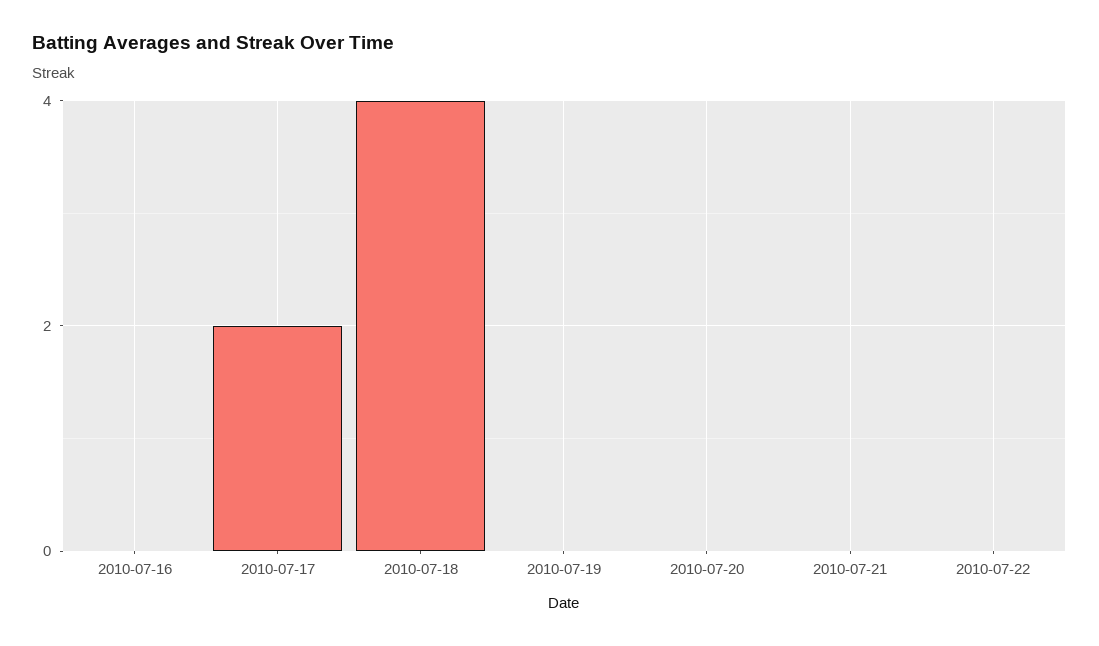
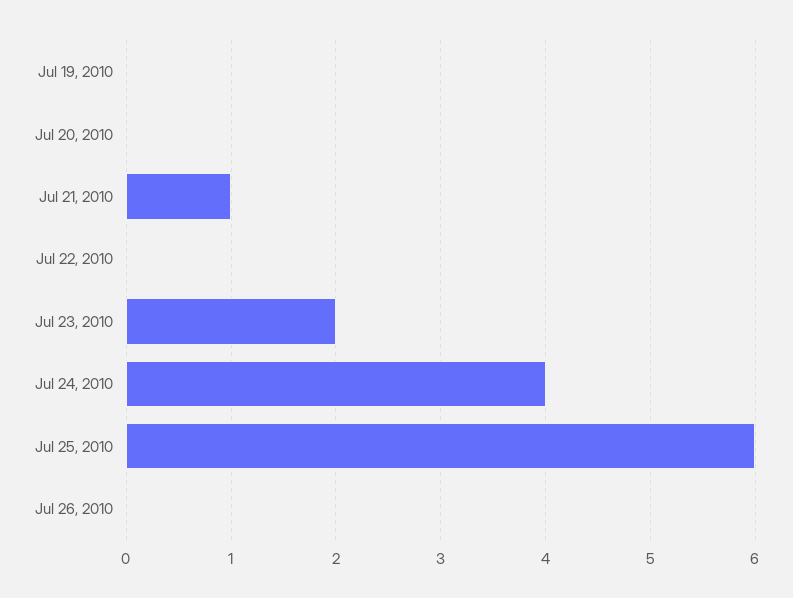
2010-07-16: 0 -> none
2010-07-17: 2 -> none
2010-07-18: 4 -> none
2010-07-21: 0 -> 1
Jul 23, 2010: none -> 2
Jul 24, 2010: none -> 4
Jul 25, 2010: none -> 6
Jul 26, 2010: none -> 0

